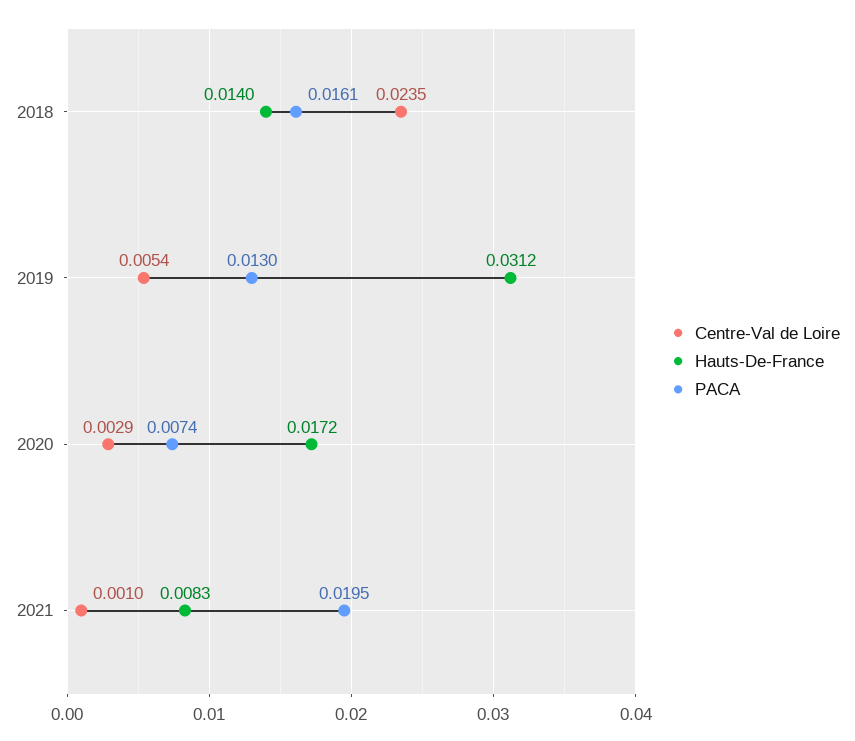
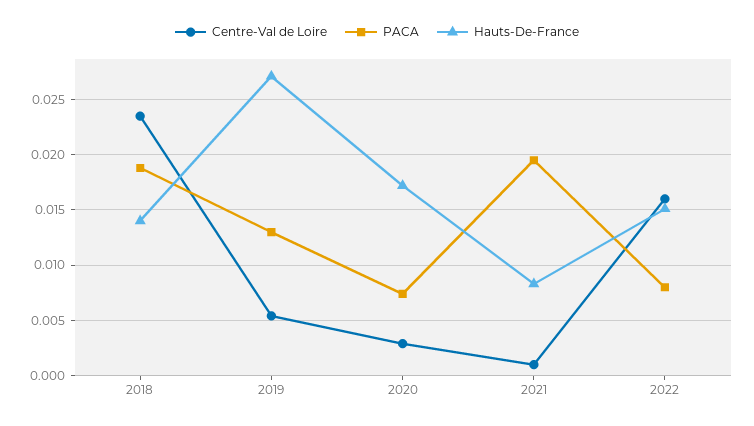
PACA, 2018: 0.0161 -> 0.019
Hauts-De-France, 2019: 0.0312 -> 0.027
Centre-Val de Loire, 2022: none -> 0.016
PACA, 2022: none -> 0.008
Hauts-De-France, 2022: none -> 0.015

